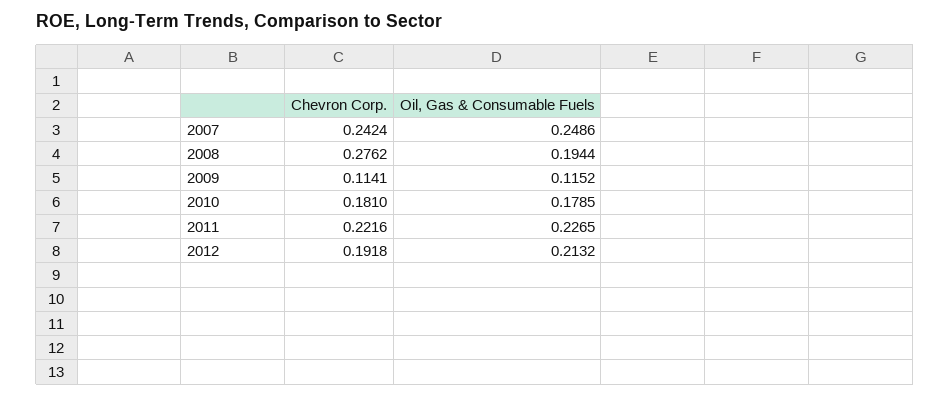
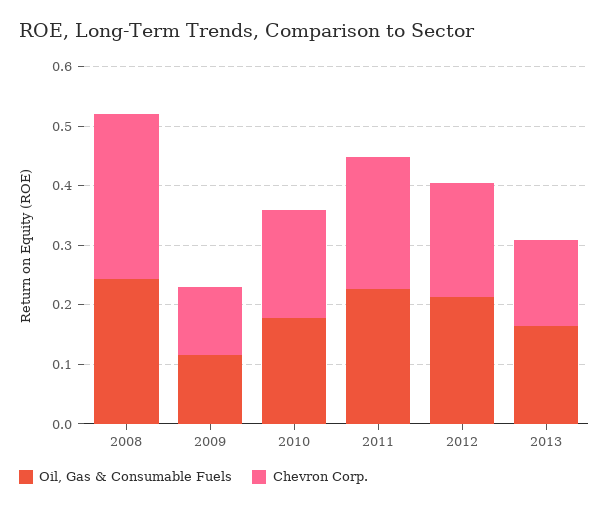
Chevron Corp., 2007: 0.2424 -> none
Oil, Gas & Consumable Fuels, 2007: 0.2486 -> none
Oil, Gas & Consumable Fuels, 2008: 0.1944 -> 0.24
Oil, Gas & Consumable Fuels, 2013: none -> 0.16
Chevron Corp., 2013: none -> 0.14

